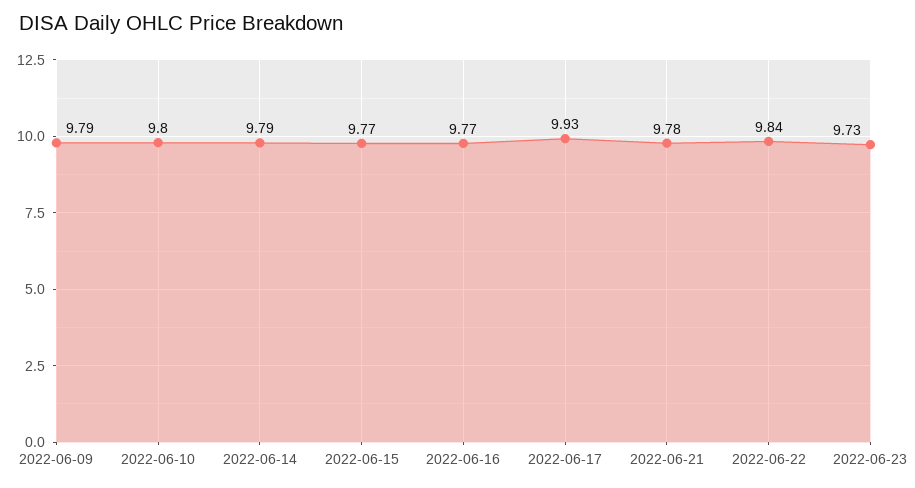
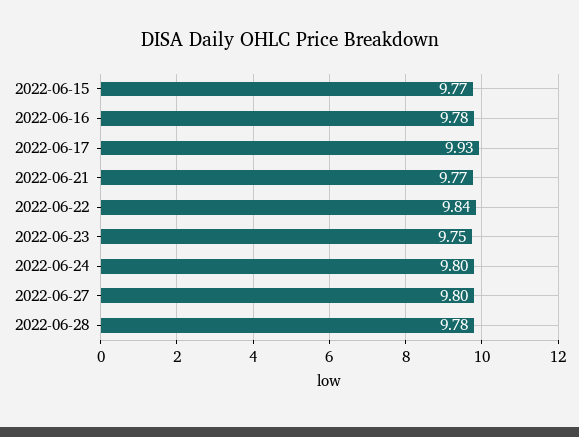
2022-06-09: 9.79 -> none
2022-06-10: 9.8 -> none
2022-06-14: 9.79 -> none
2022-06-16: 9.77 -> 9.78
2022-06-21: 9.78 -> 9.77
2022-06-23: 9.73 -> 9.75
2022-06-24: none -> 9.8
2022-06-27: none -> 9.8
2022-06-28: none -> 9.78

